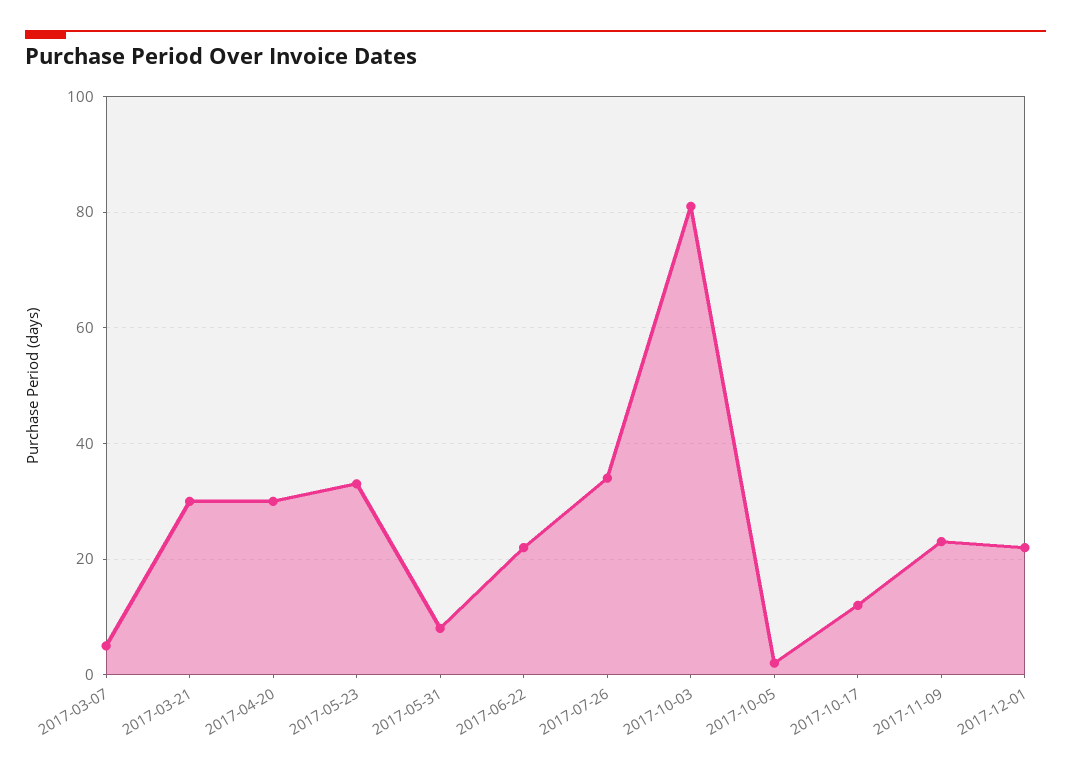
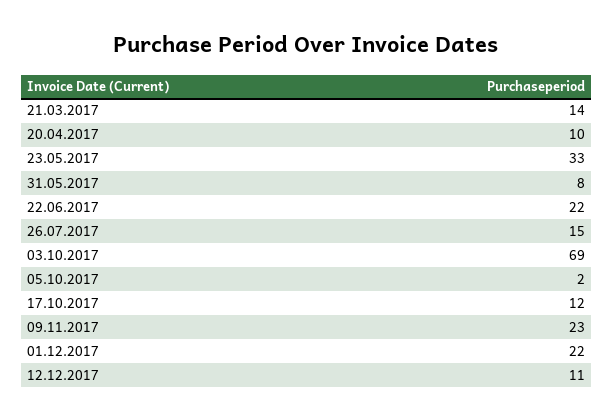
2017-03-07: 5 -> none
2017-03-21: 30 -> 14
2017-04-20: 30 -> 10
2017-07-26: 35 -> 15
2017-10-03: 80 -> 69
12.12.2017: none -> 11

